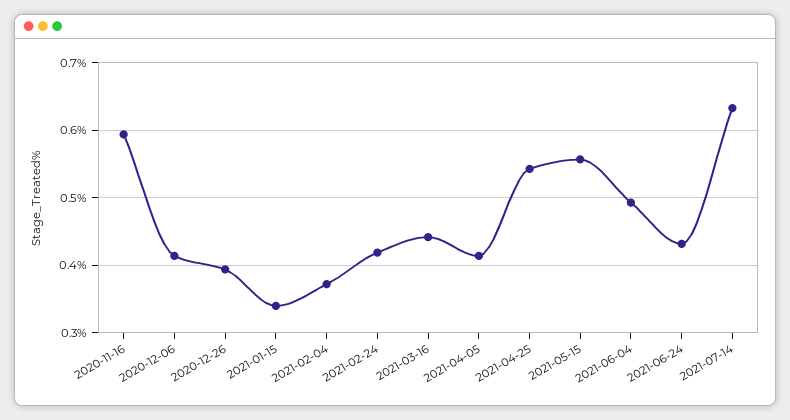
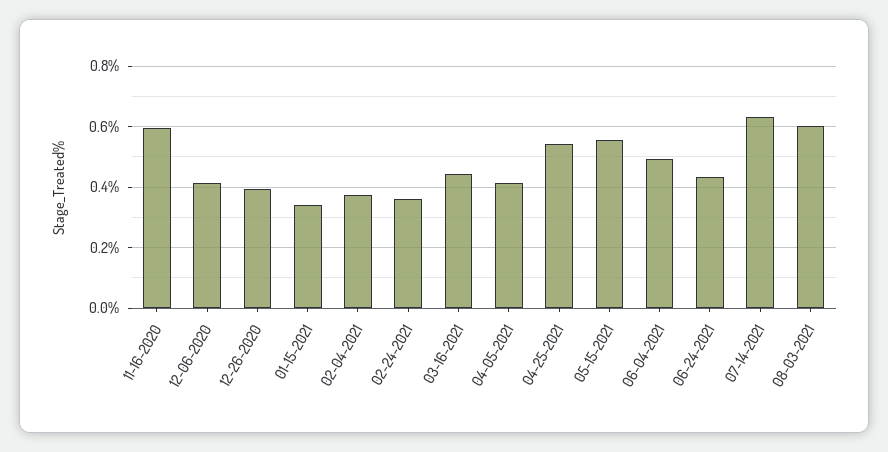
2021-02-24: 0.42 -> 0.36
08-03-2021: none -> 0.6

